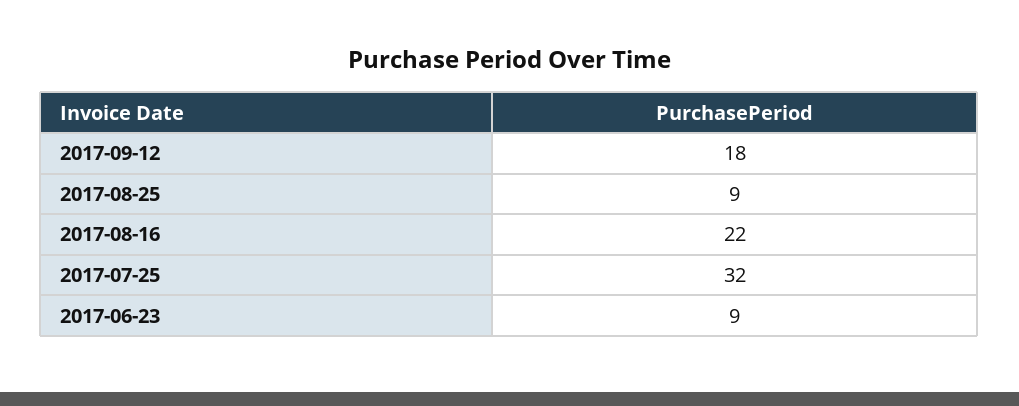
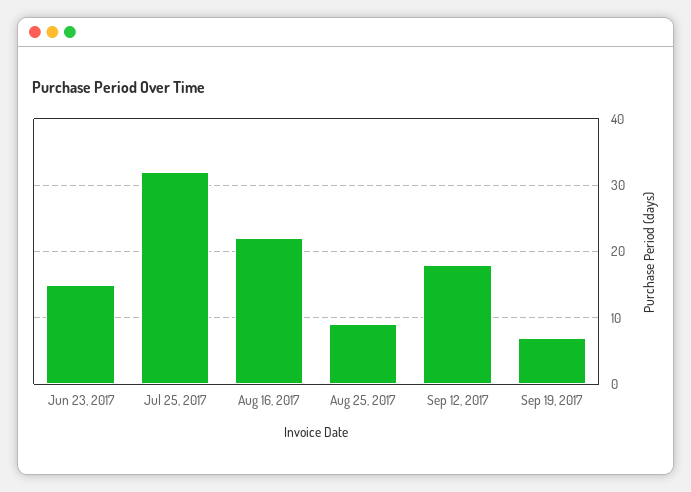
2017-06-23: 9 -> 15
Sep 19, 2017: none -> 7

